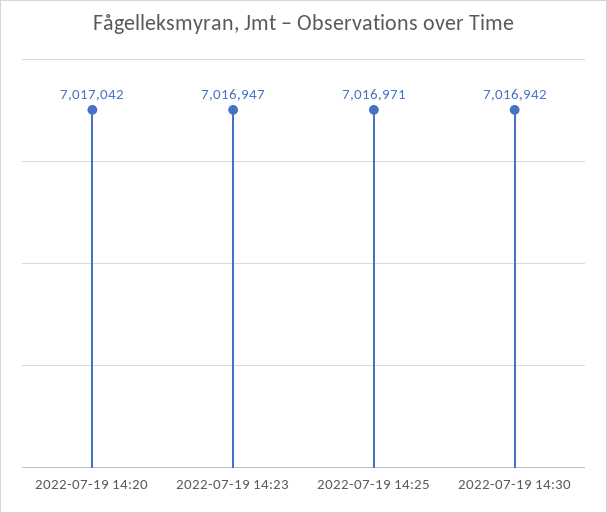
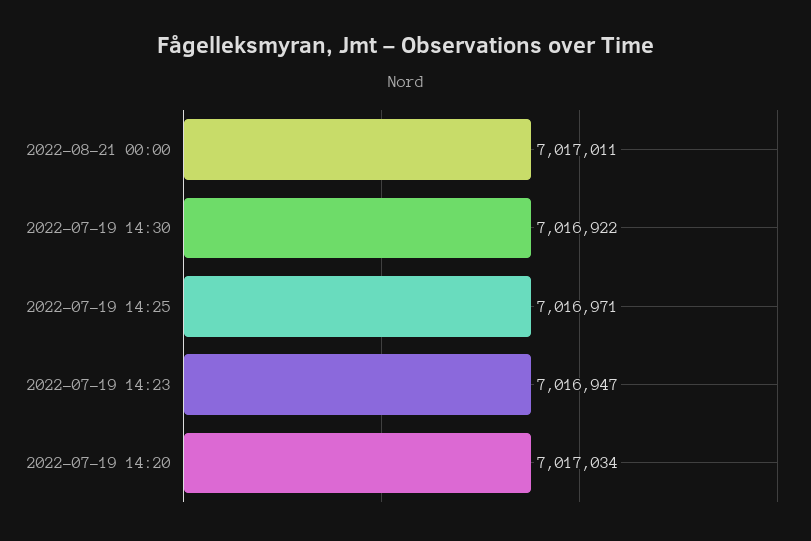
2022-07-19 14:20: 7017042 -> 7017034
2022-07-19 14:30: 7016942 -> 7016922
2022-08-21 00:00: none -> 7017011

